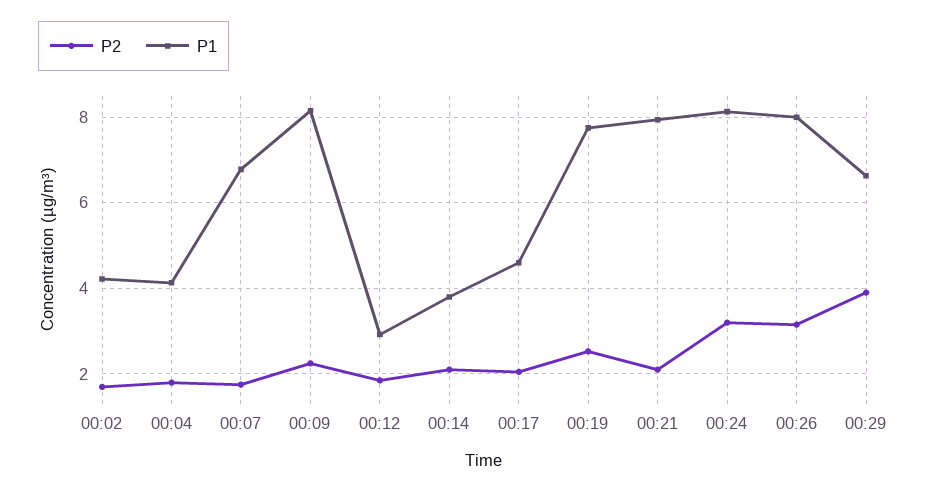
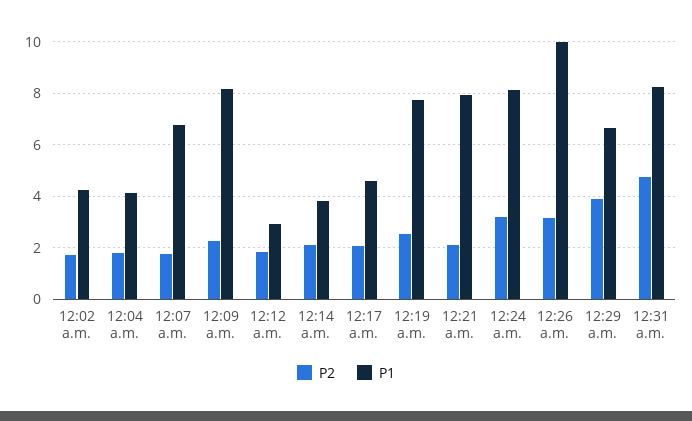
P1, 00:26: 8 -> 10
P2, 12:31 a.m.: none -> 4.75
P1, 12:31 a.m.: none -> 8.25

